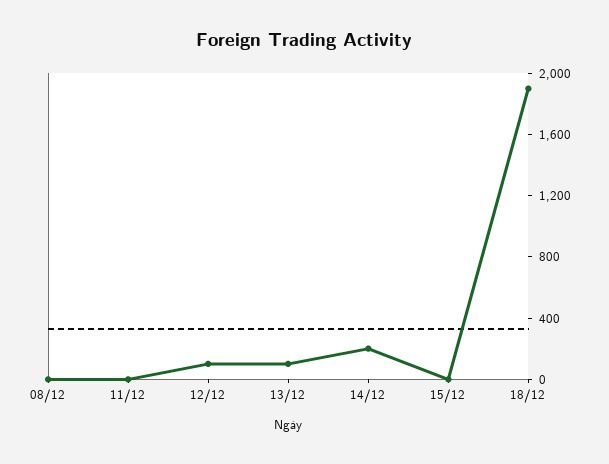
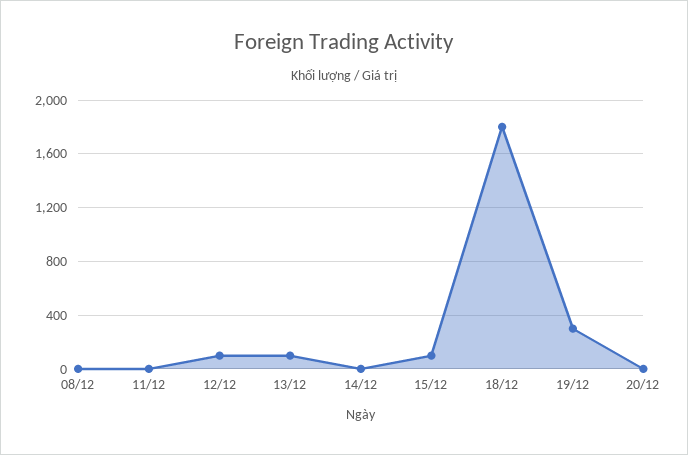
14/12: 200 -> 0
15/12: 0 -> 100
18/12: 1900 -> 1800
19/12: none -> 300
20/12: none -> 0

